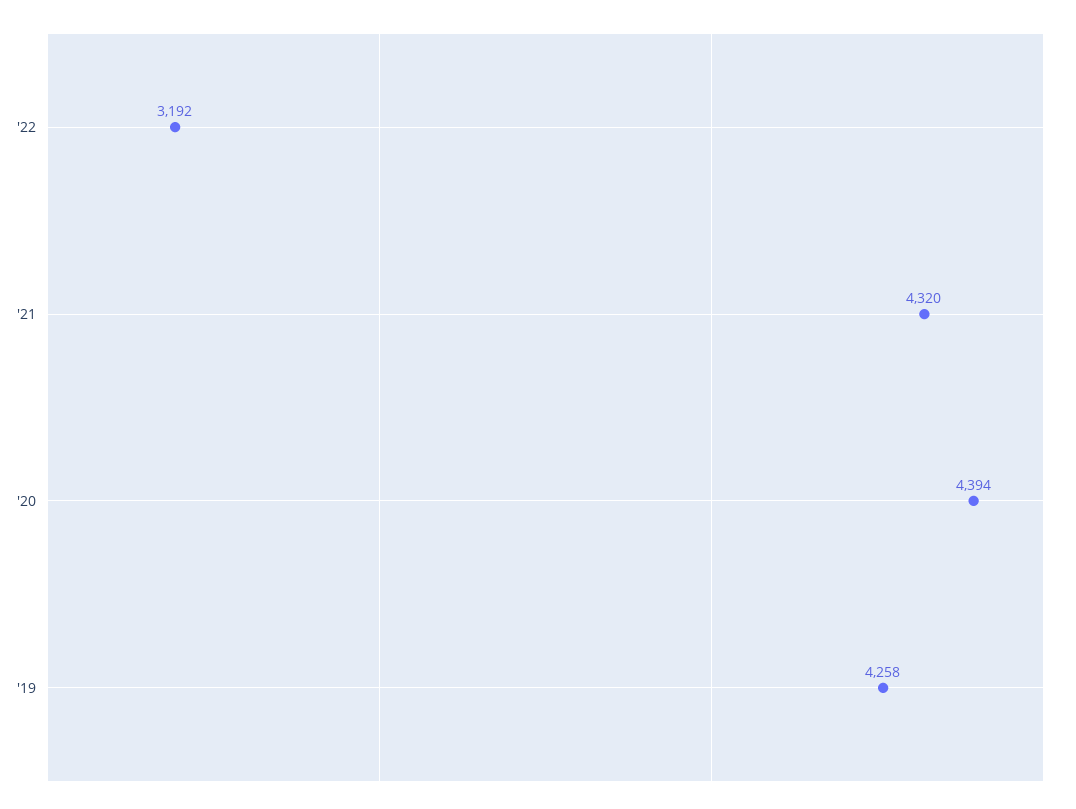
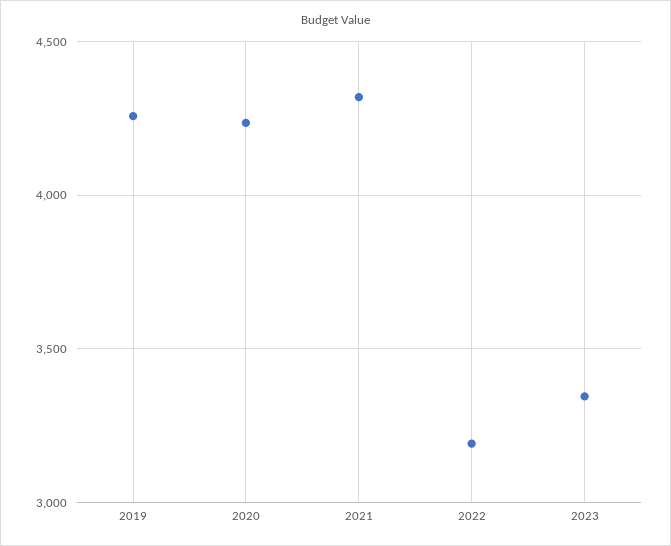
'20: 4394 -> 4250
2023: none -> 3350

